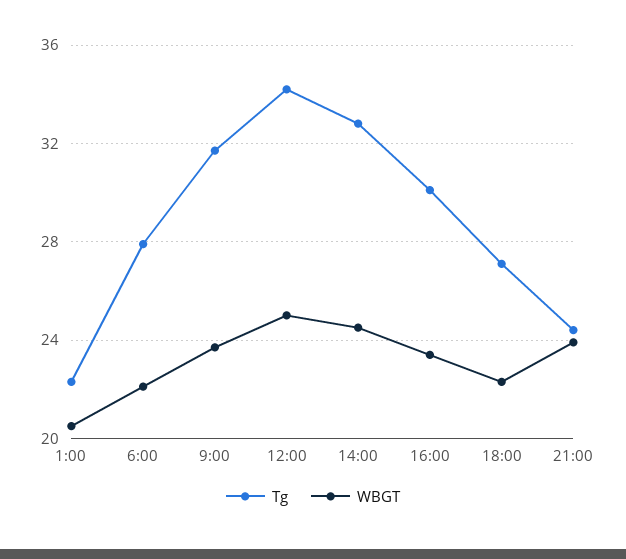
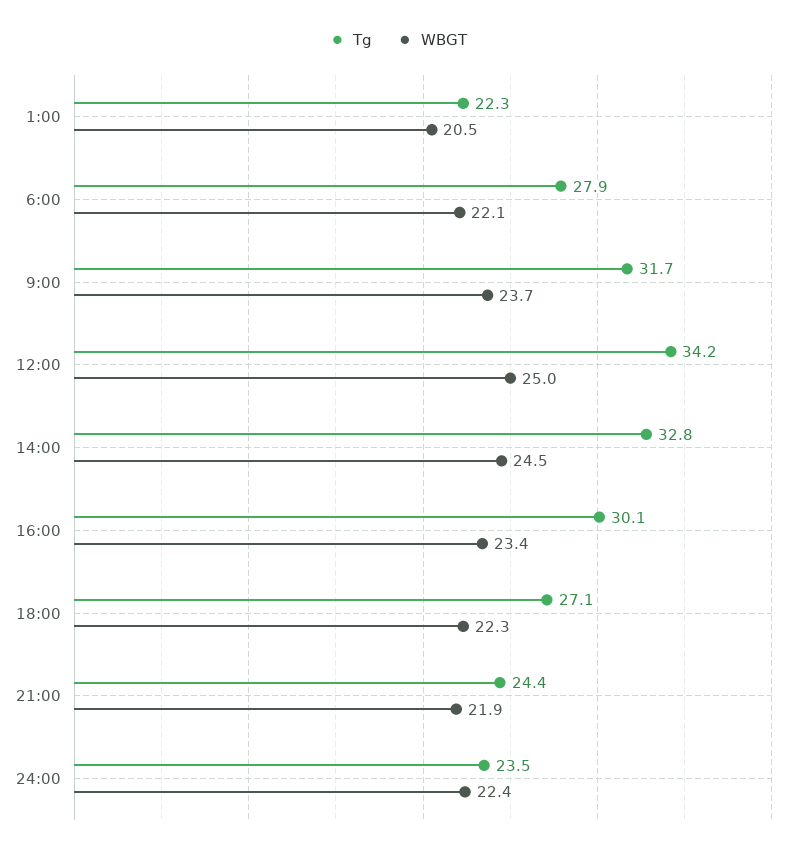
WBGT, 21:00: 24 -> 21.9
Tg, 24:00: none -> 23.5
WBGT, 24:00: none -> 22.4

